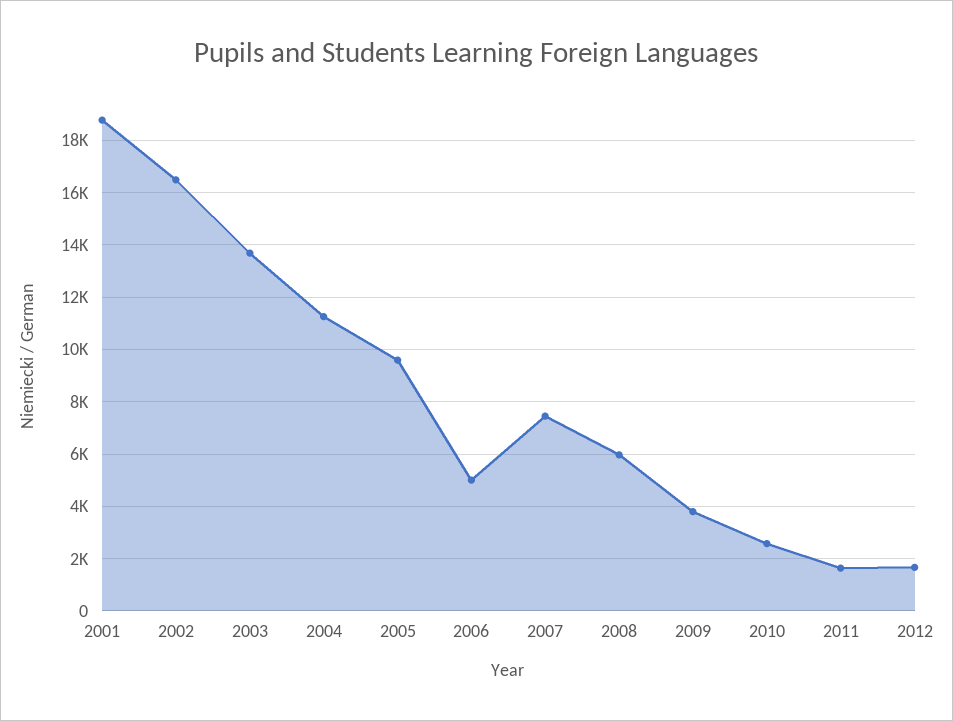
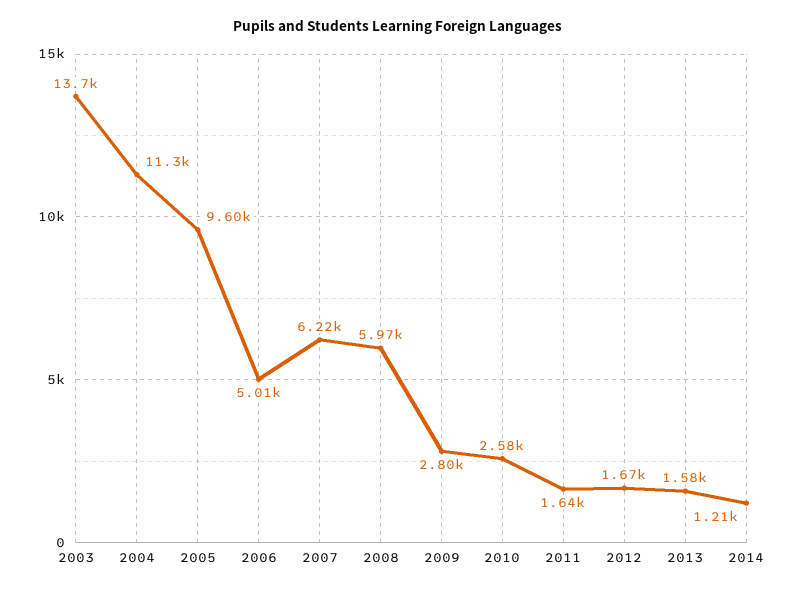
2001: 18750 -> none
2002: 16500 -> none
2007: 7500 -> 6220
2009: 3750 -> 2800
2013: none -> 1580
2014: none -> 1210

